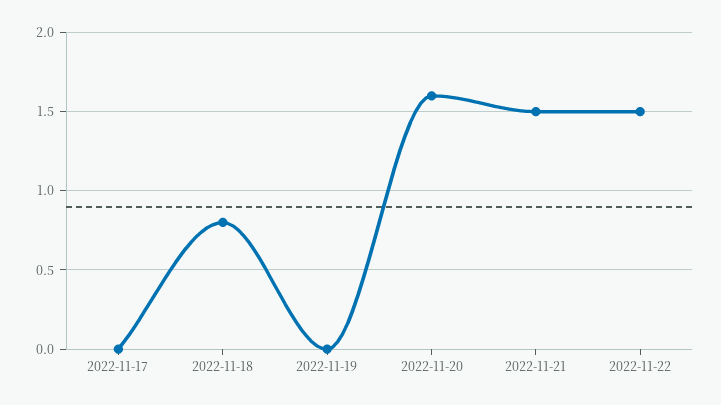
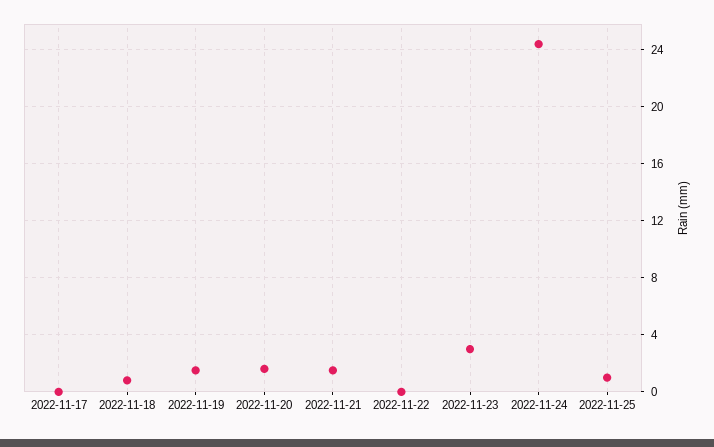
2022-11-19: 0 -> 1.5
2022-11-22: 1.5 -> 0
2022-11-23: none -> 3
2022-11-24: none -> 24.5
2022-11-25: none -> 1

